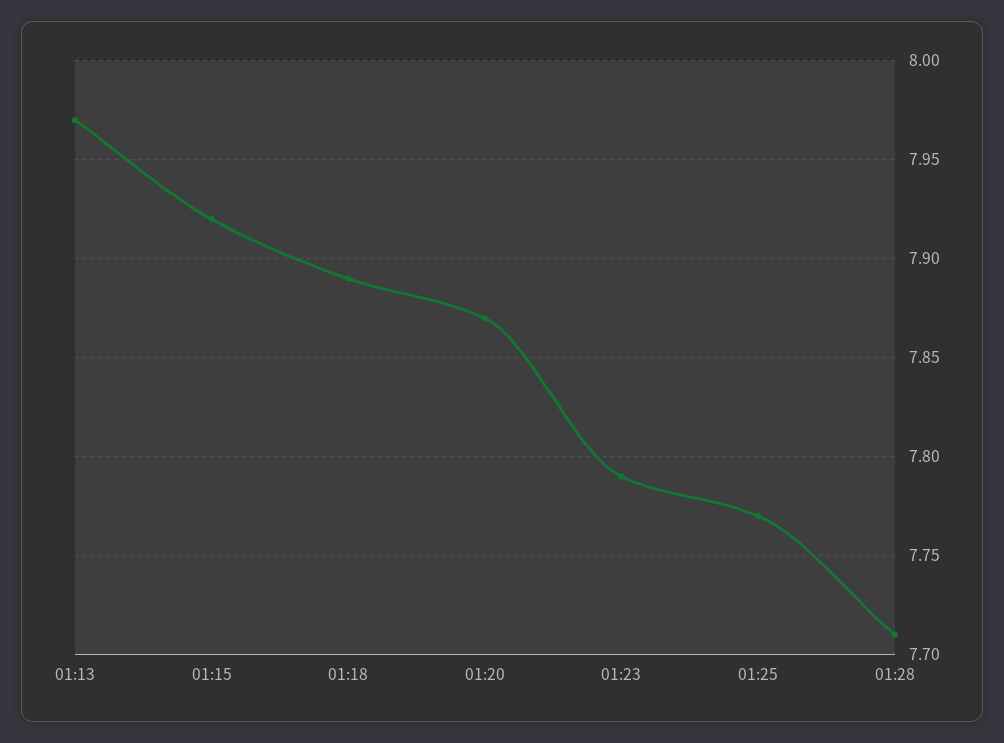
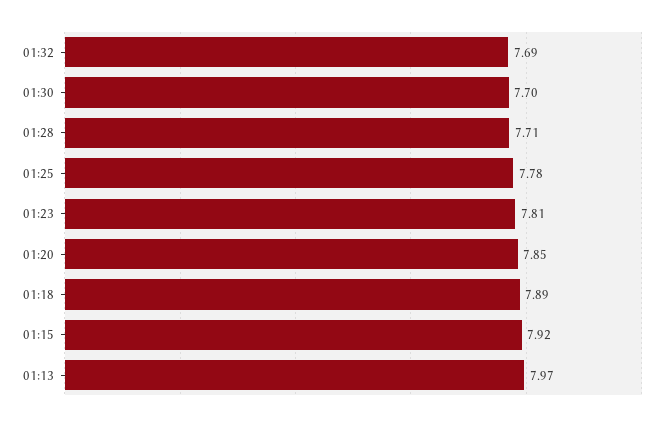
01:20: 7.87 -> 7.85
01:23: 7.79 -> 7.81
01:25: 7.77 -> 7.78
01:32: none -> 7.69
01:30: none -> 7.7

